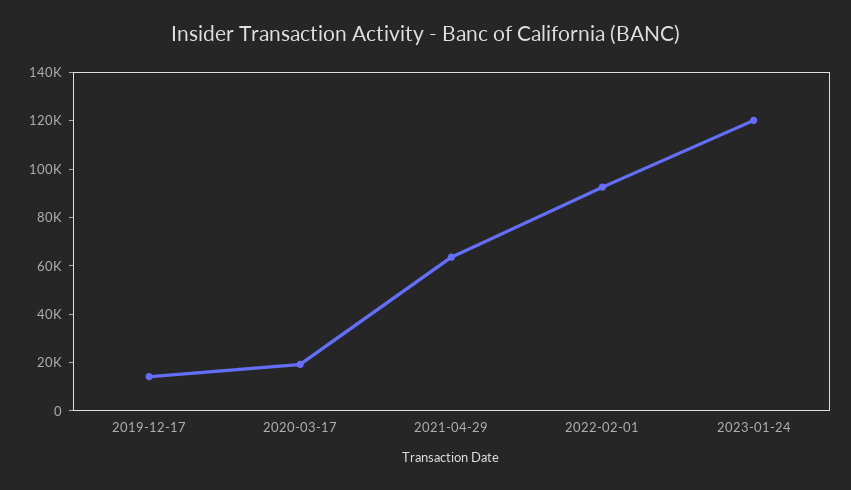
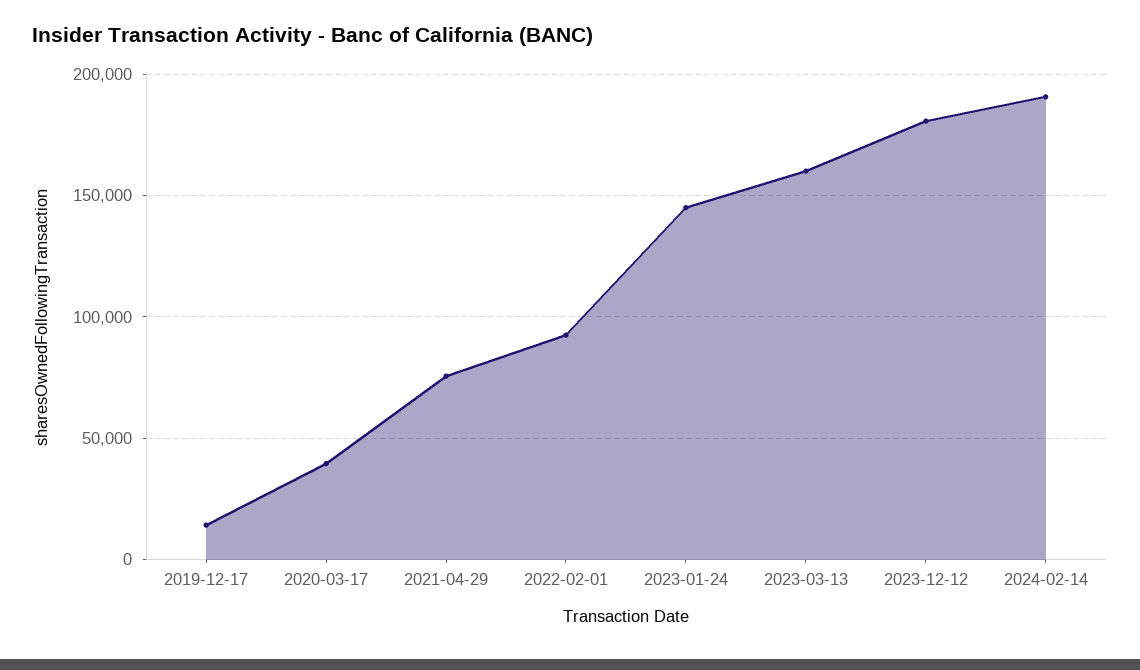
2020-03-17: 20000 -> 40000
2021-04-29: 65000 -> 75000
2023-01-24: 120000 -> 145000
2023-03-13: none -> 160000
2023-12-12: none -> 180000
2024-02-14: none -> 190000

